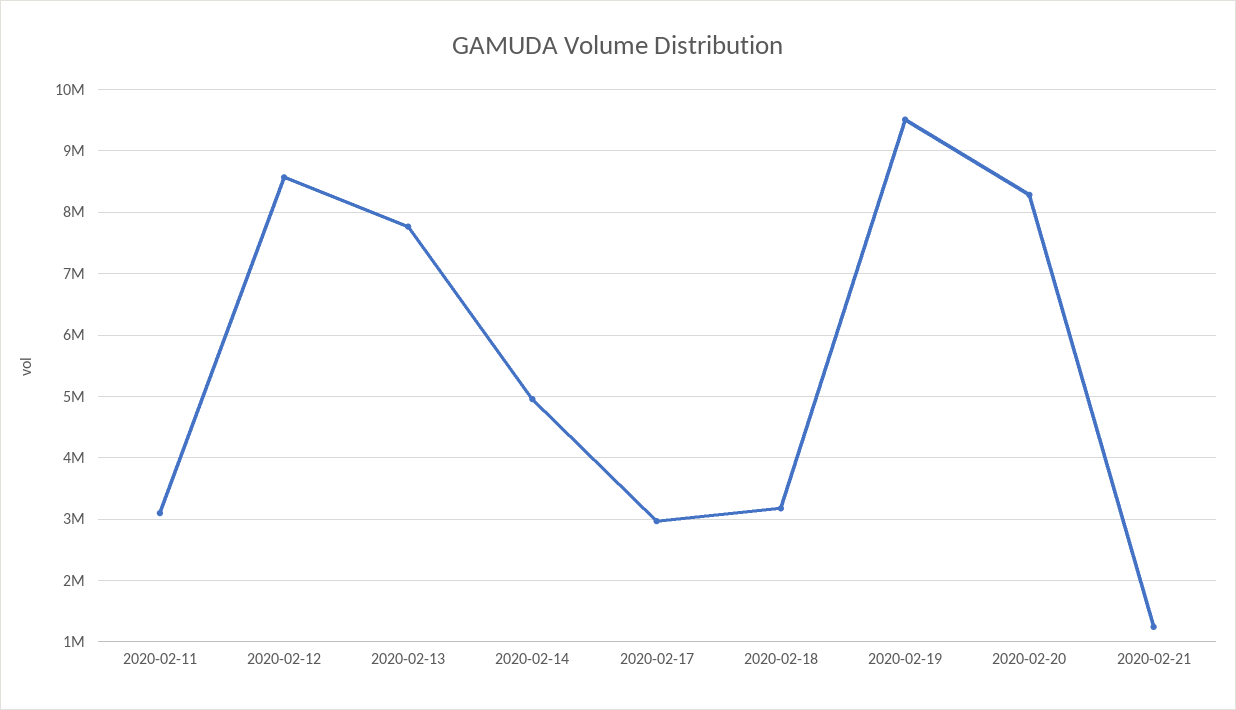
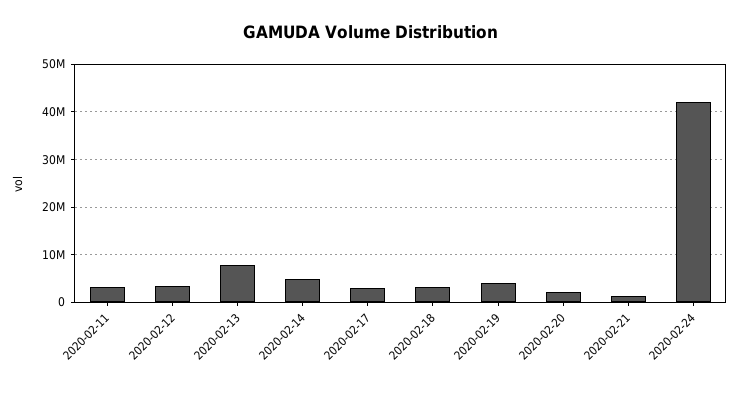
2020-02-12: 8600000 -> 4000000
2020-02-19: 9500000 -> 4000000
2020-02-20: 8300000 -> 2000000
2020-02-24: none -> 42000000

